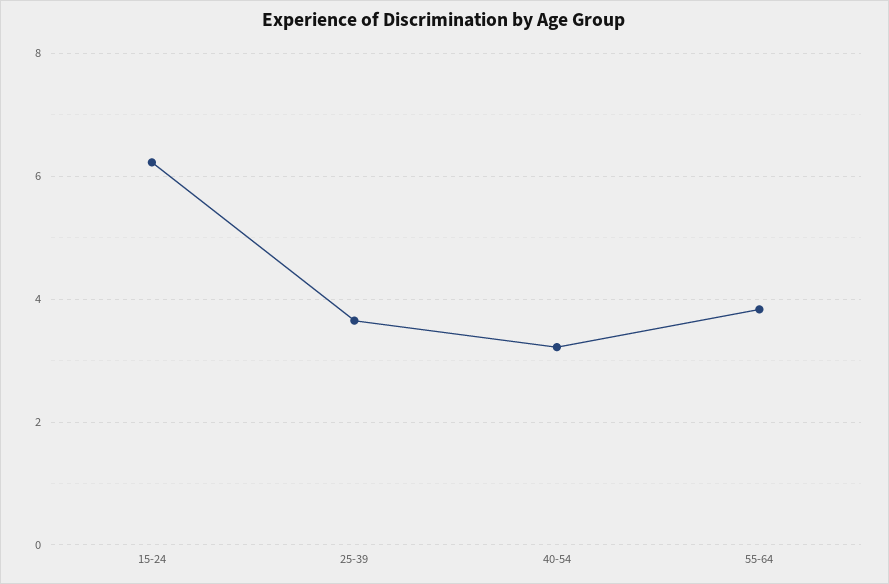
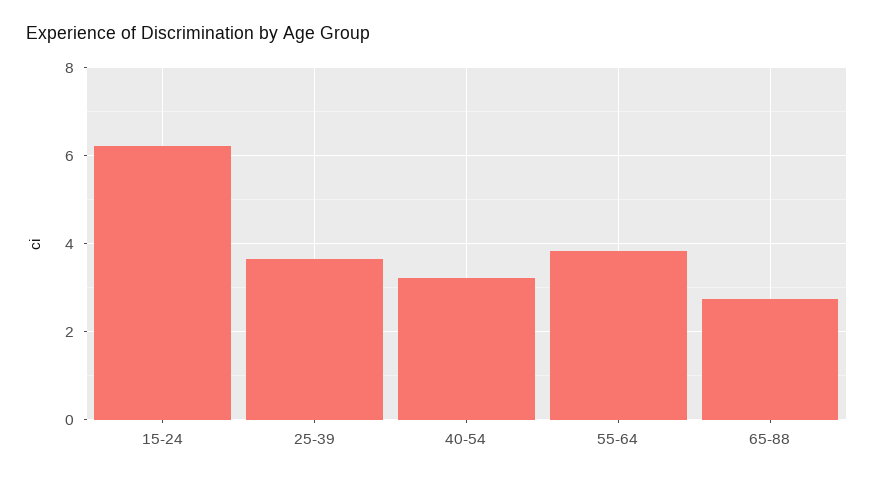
65-88: none -> 2.8

